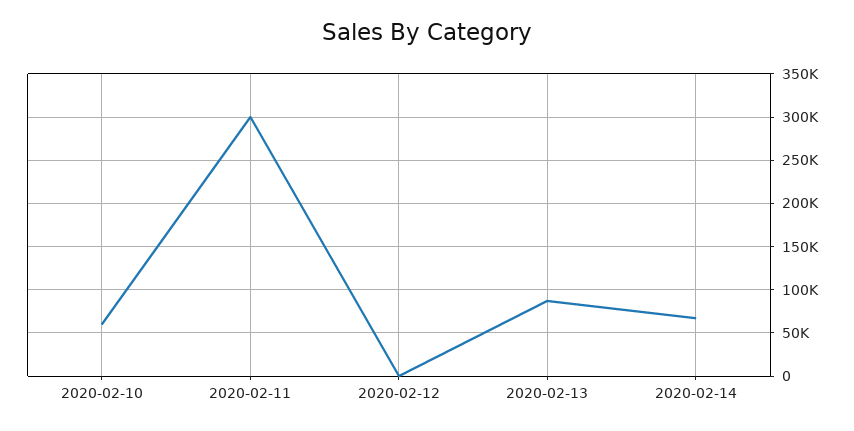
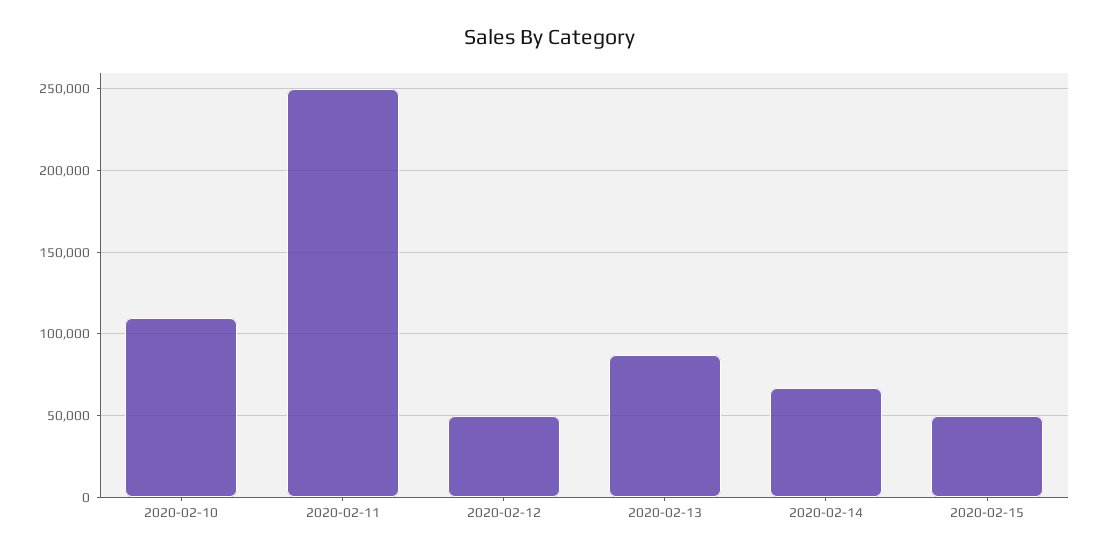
2020-02-10: 60000 -> 110000
2020-02-11: 300000 -> 250000
2020-02-12: 0 -> 50000
2020-02-15: none -> 50000

